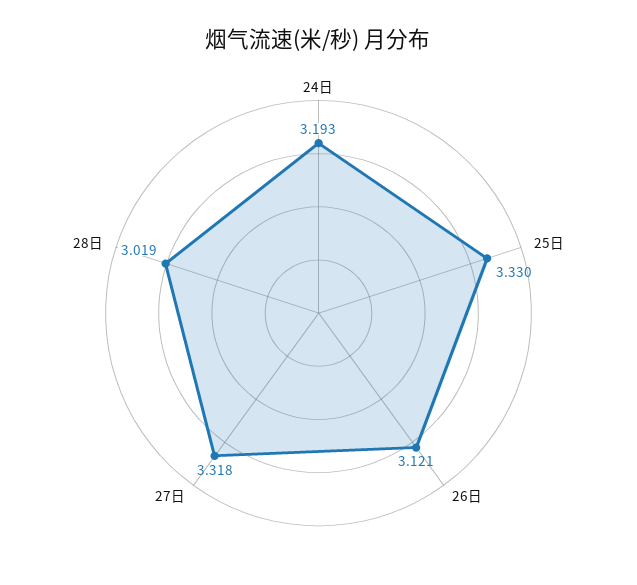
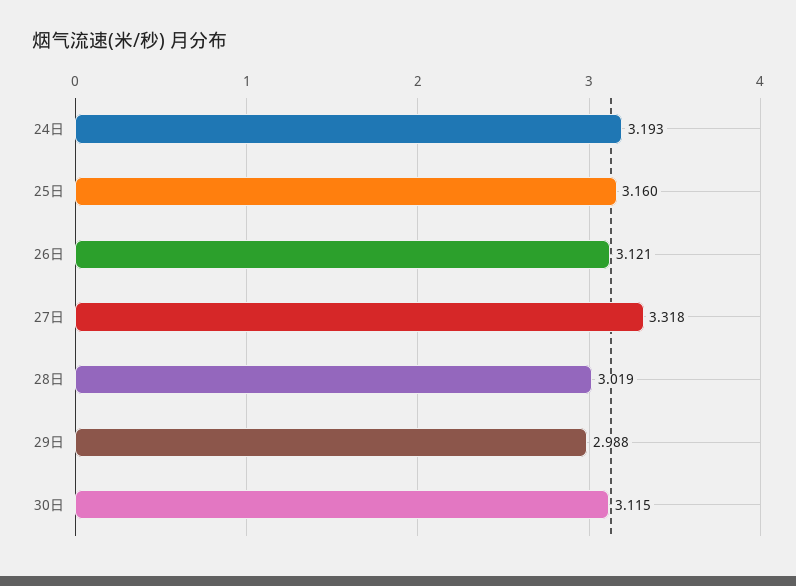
25日: 3.33 -> 3.16
29日: none -> 2.988
30日: none -> 3.115

